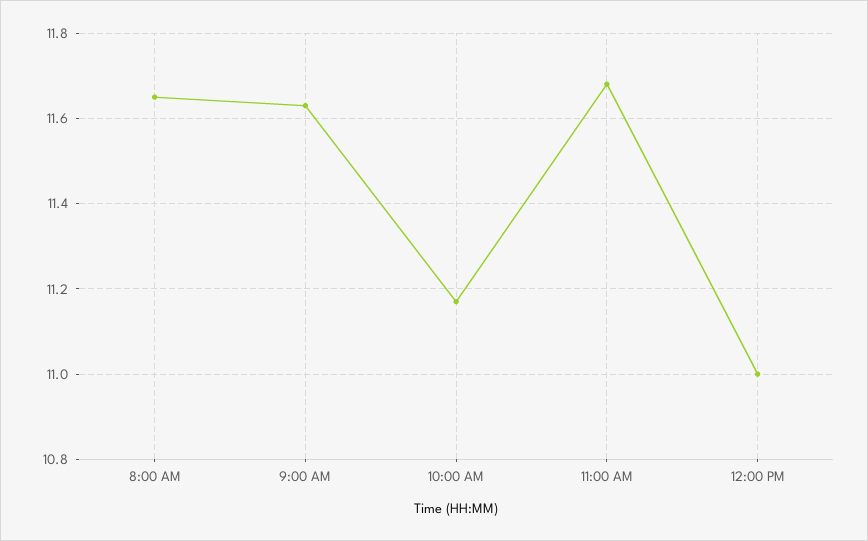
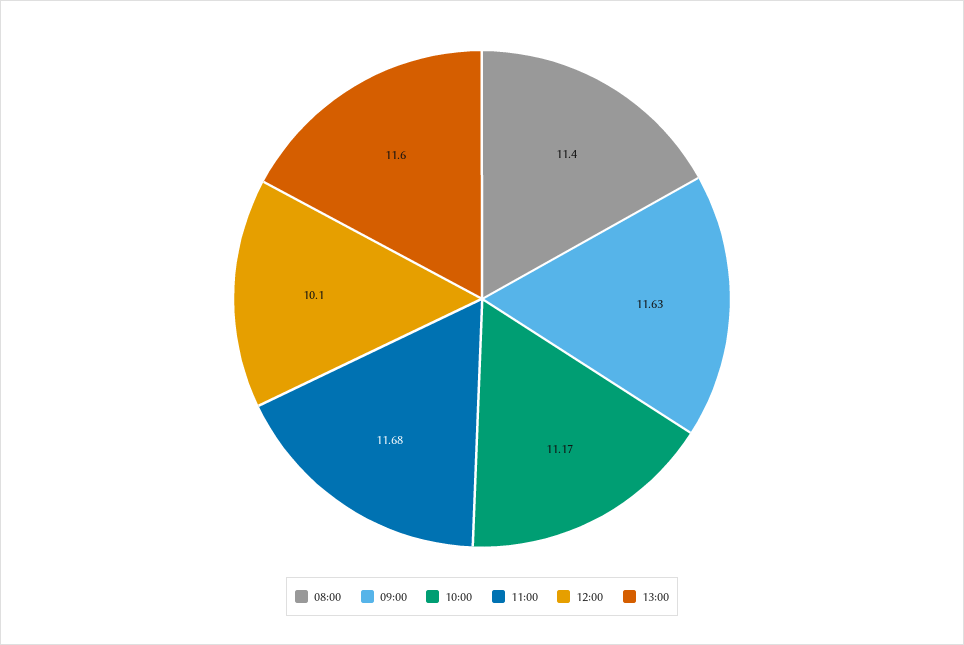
8:00 AM: 11.65 -> 11.4
12:00 PM: 11 -> 10.1
13:00: none -> 11.6

